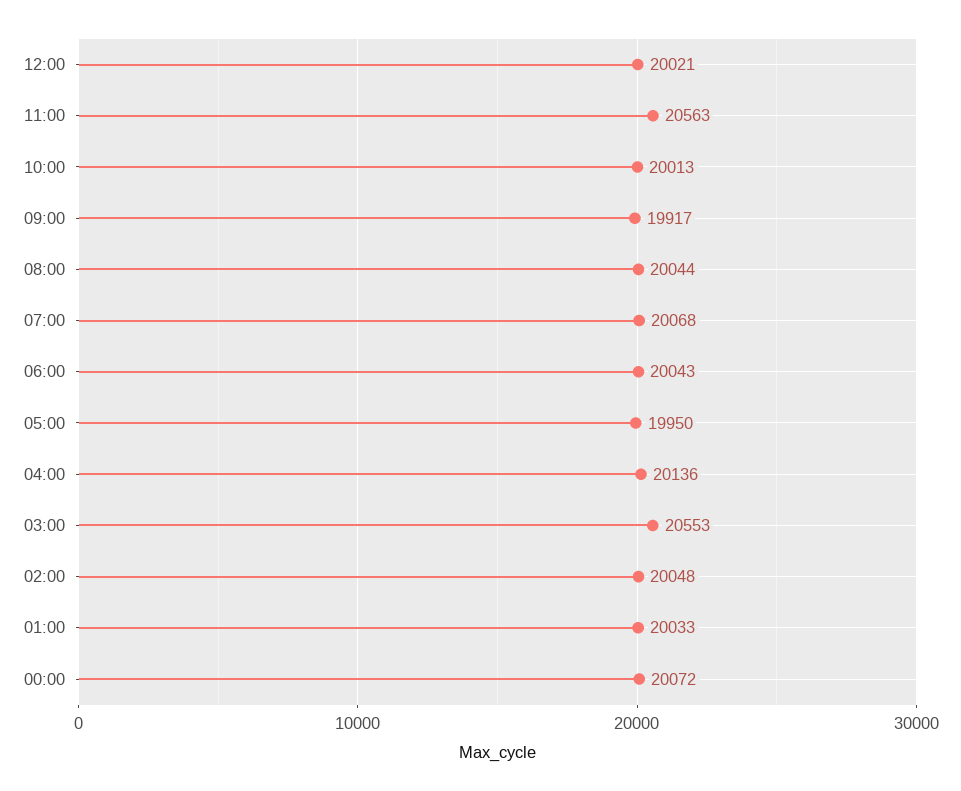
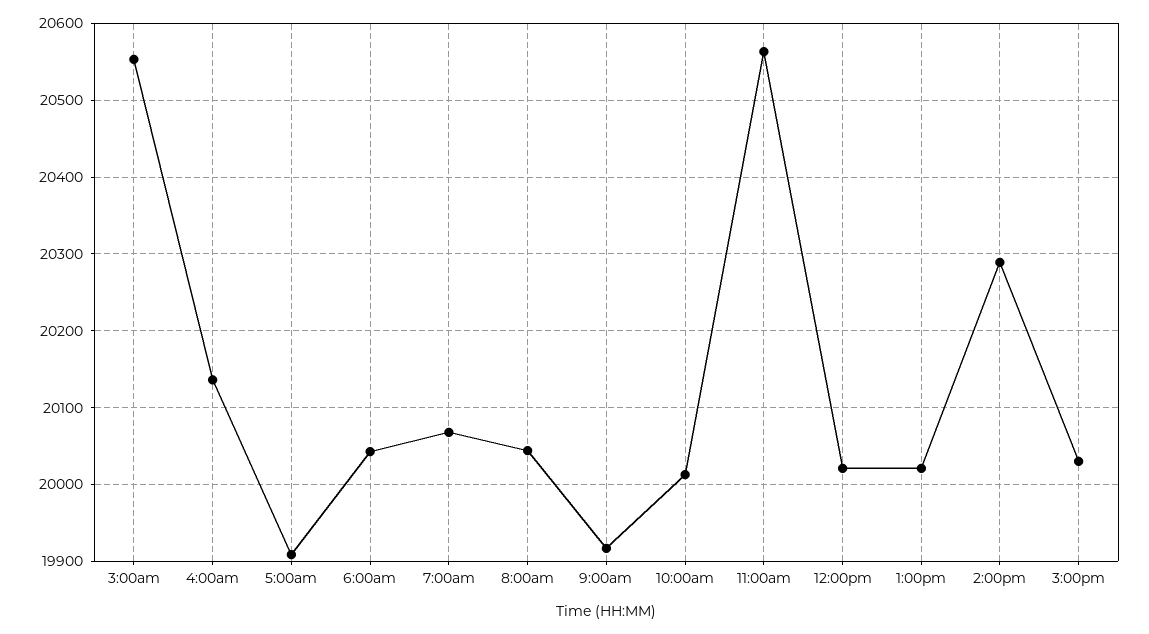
05:00: 19950 -> 19910
02:00: 20048 -> none
01:00: 20033 -> none
00:00: 20072 -> none
1:00pm: none -> 20020
2:00pm: none -> 20290
3:00pm: none -> 20030

